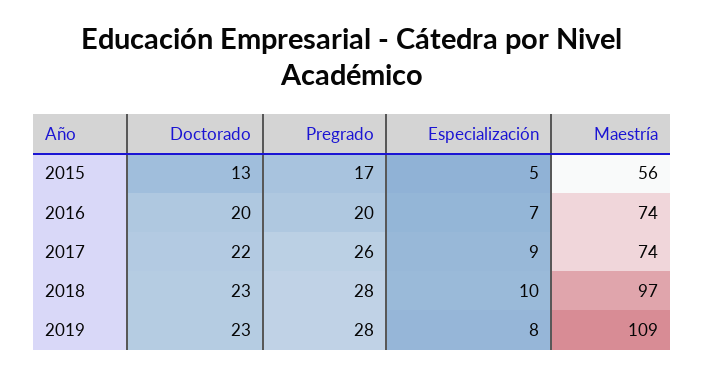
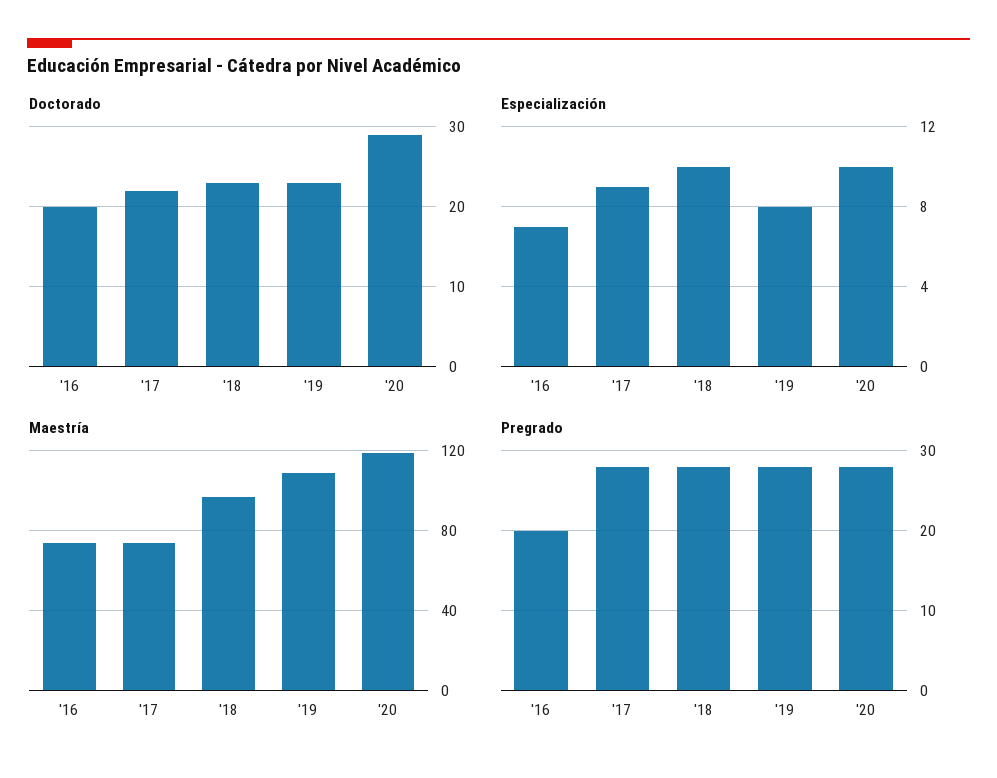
Doctorado, 2015: 13 -> none
Pregrado, 2015: 17 -> none
Especialización, 2015: 5 -> none
Maestría, 2015: 56 -> none
Pregrado, 2017: 26 -> 28
Doctorado, '20: none -> 29
Especialización, '20: none -> 10
Maestría, '20: none -> 120
Pregrado, '20: none -> 28

